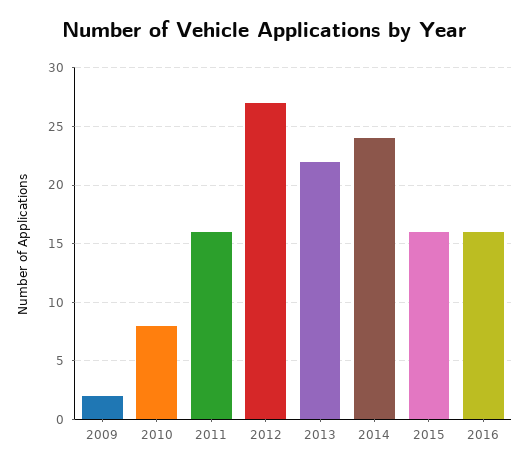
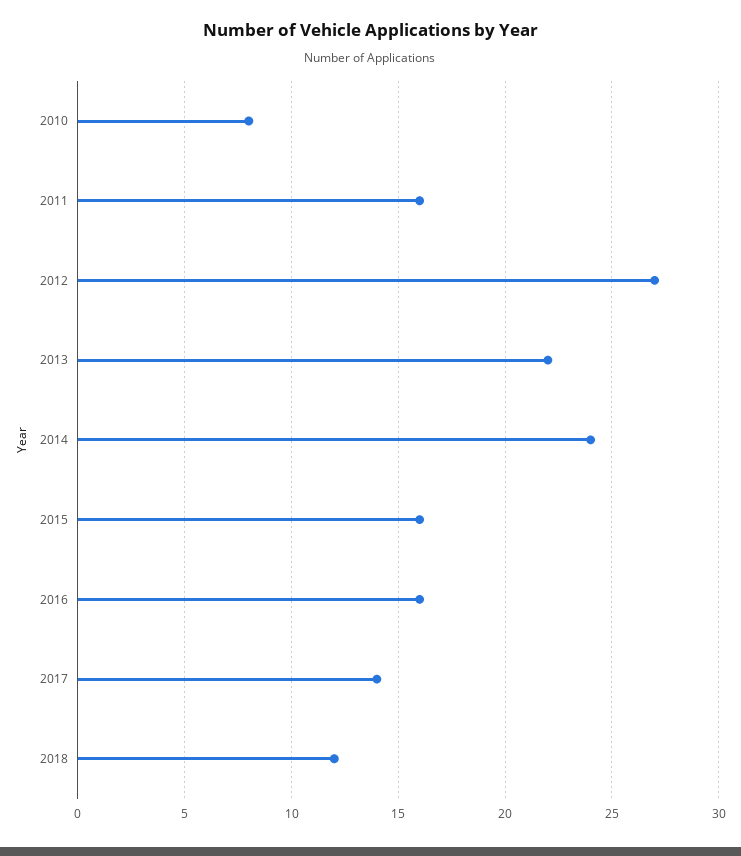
2009: 2 -> none
2017: none -> 14
2018: none -> 12

